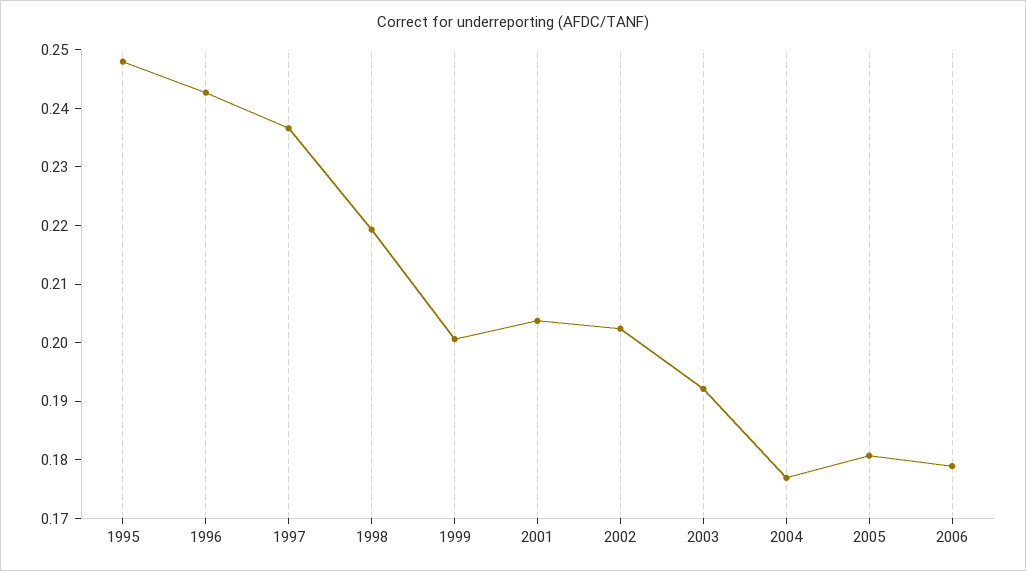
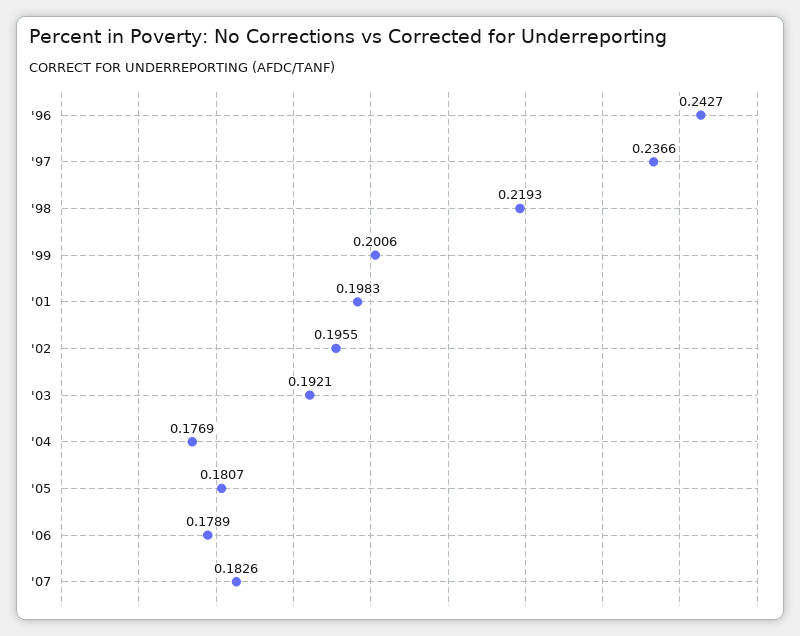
1995: 0.248 -> none
2001: 0.204 -> 0.1983
2002: 0.202 -> 0.1955
'07: none -> 0.1826

